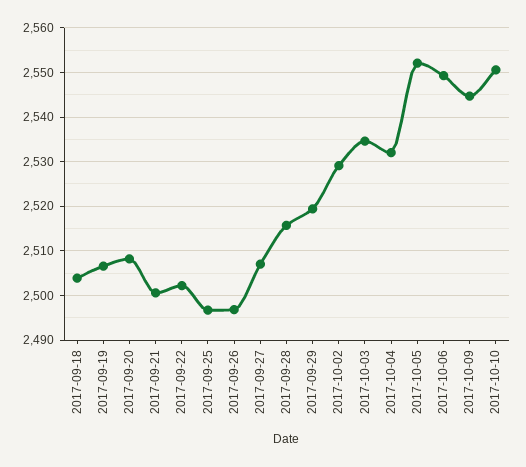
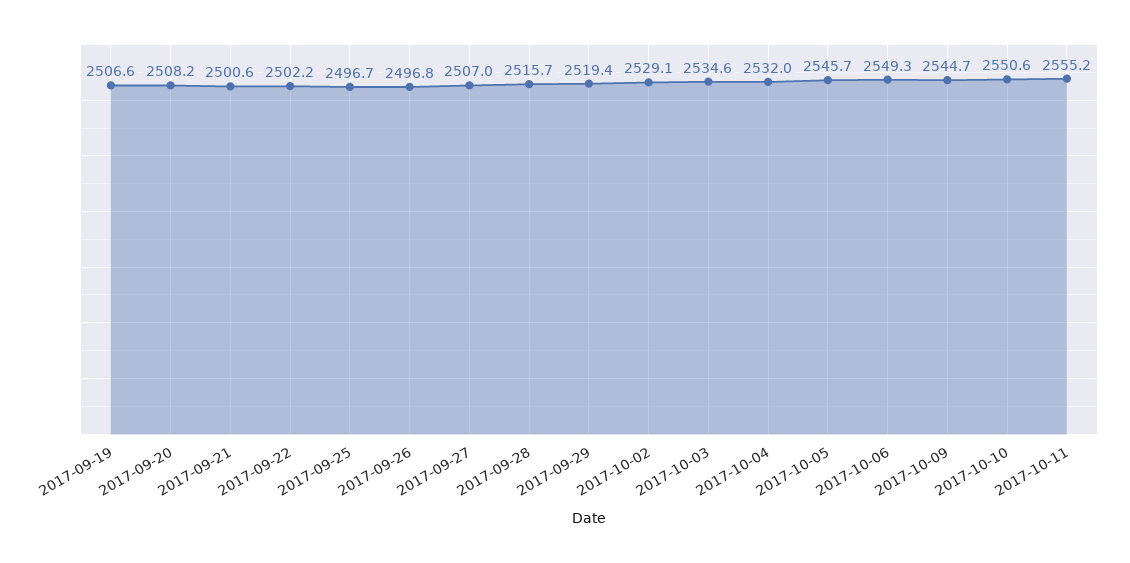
2017-09-18: 2504 -> none
2017-10-05: 2552 -> 2545.7
2017-10-11: none -> 2555.2

